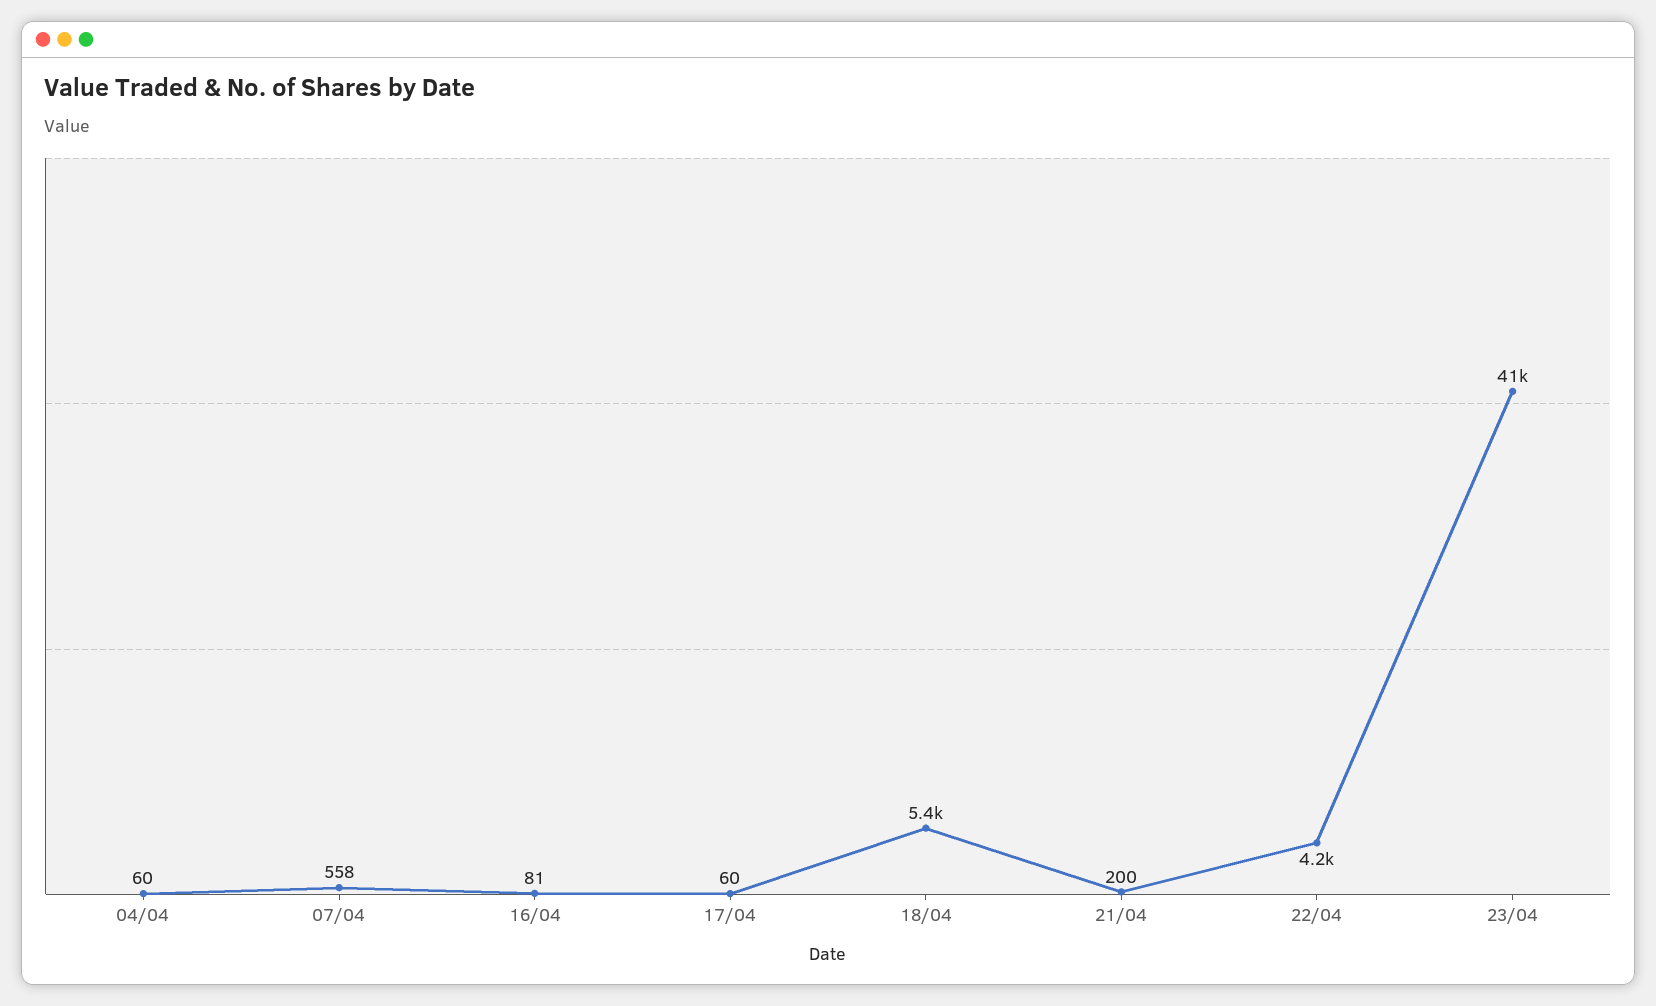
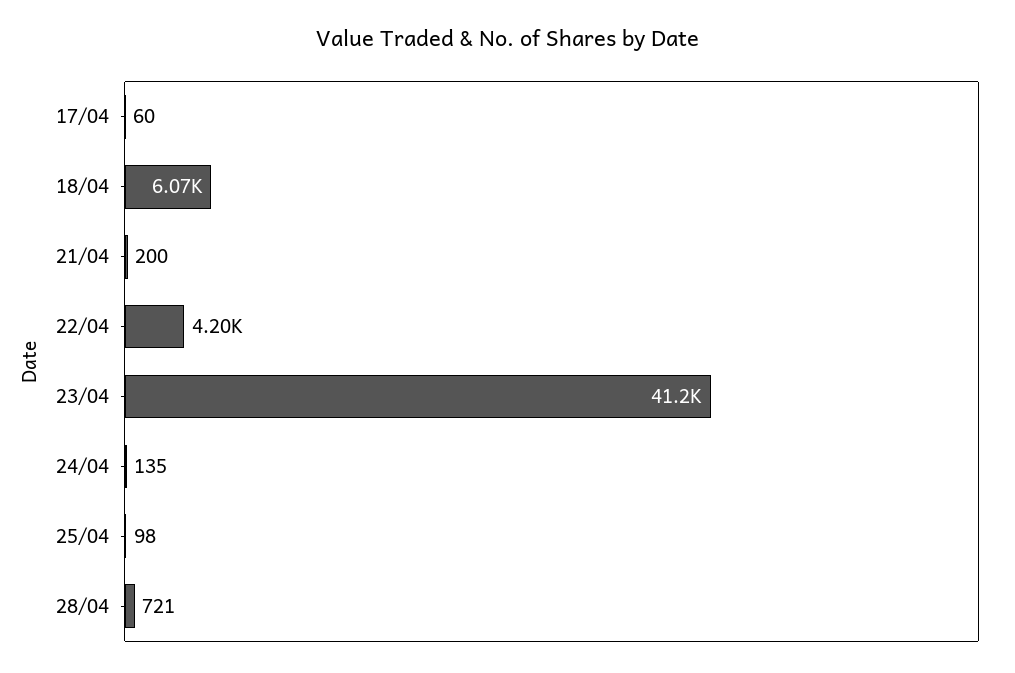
04/04: 60 -> none
07/04: 558 -> none
16/04: 81 -> none
18/04: 5400 -> 6070
24/04: none -> 135
25/04: none -> 98
28/04: none -> 721

